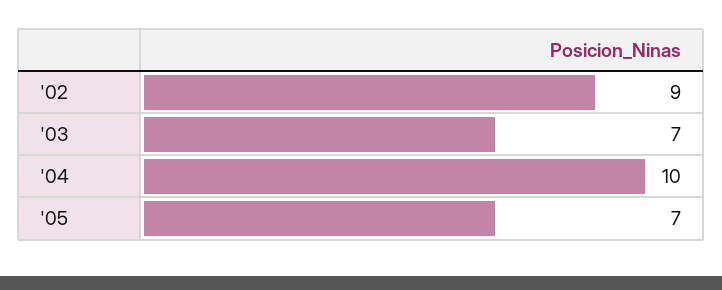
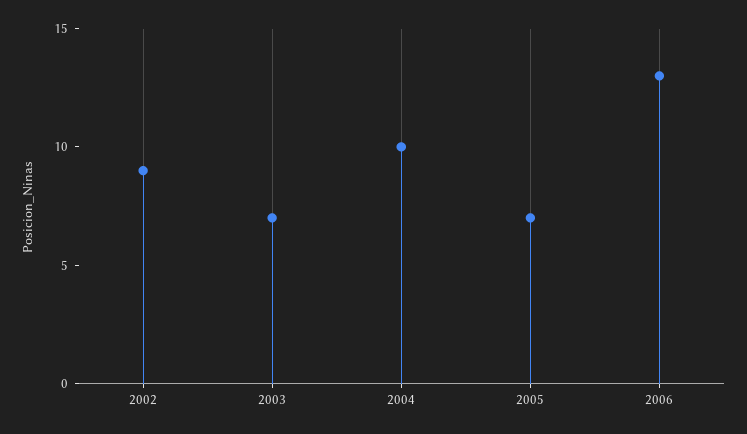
2006: none -> 13

